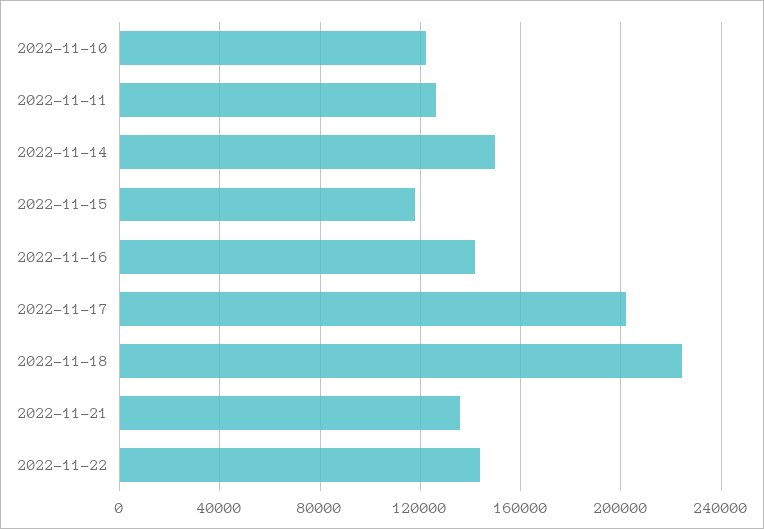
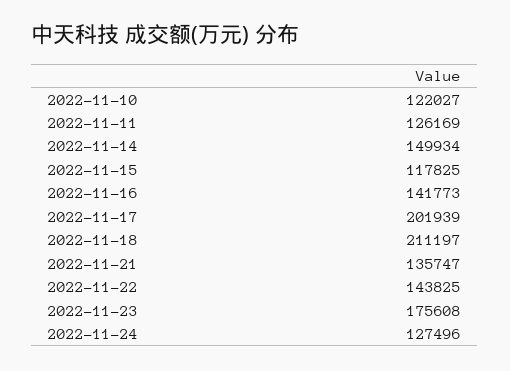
2022-11-18: 225000 -> 211197
2022-11-23: none -> 175608
2022-11-24: none -> 127496

